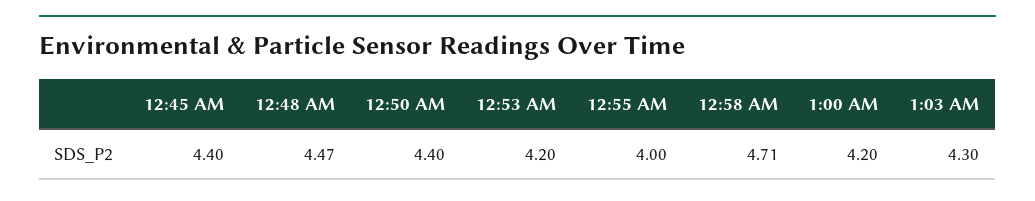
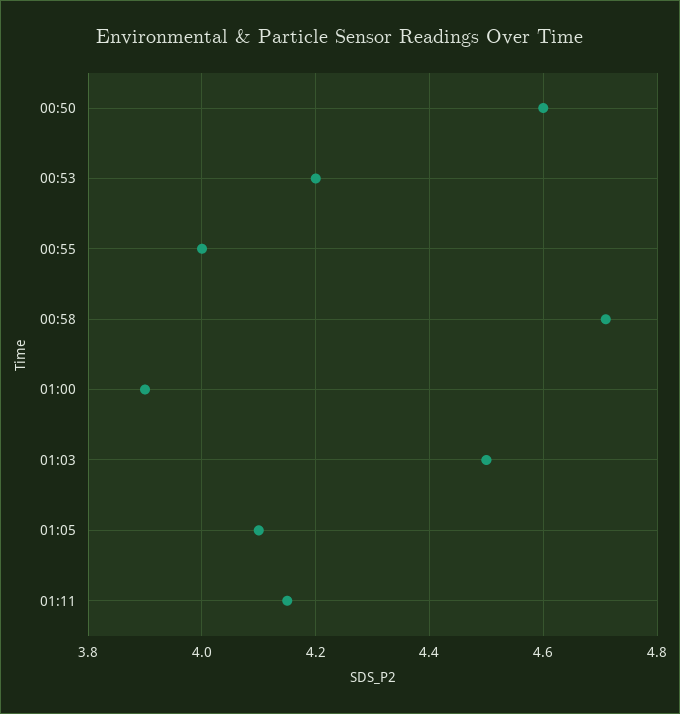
12:45 AM: 4.4 -> none
12:48 AM: 4.47 -> none
12:50 AM: 4.4 -> 4.6
1:00 AM: 4.2 -> 3.9
1:03 AM: 4.3 -> 4.5
01:05: none -> 4.1
01:11: none -> 4.15

